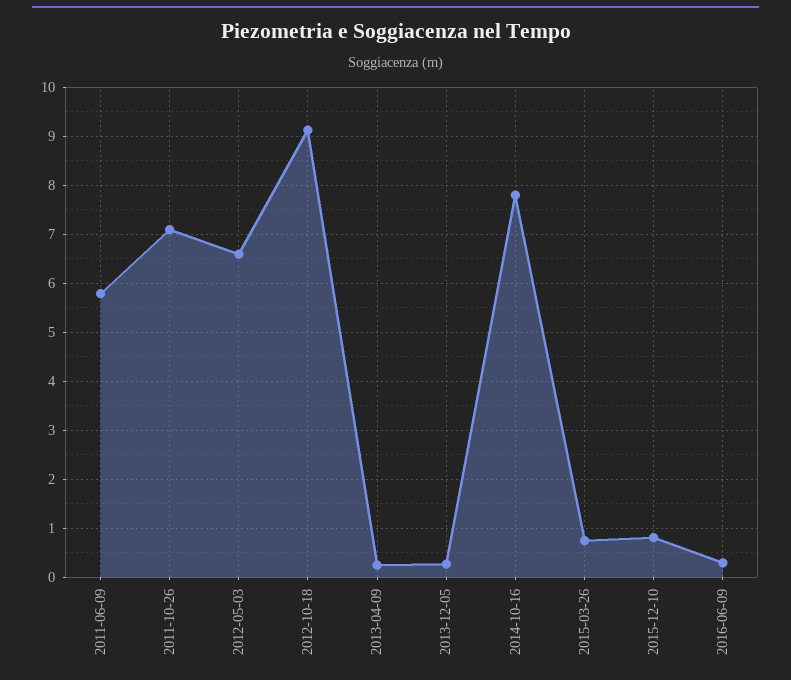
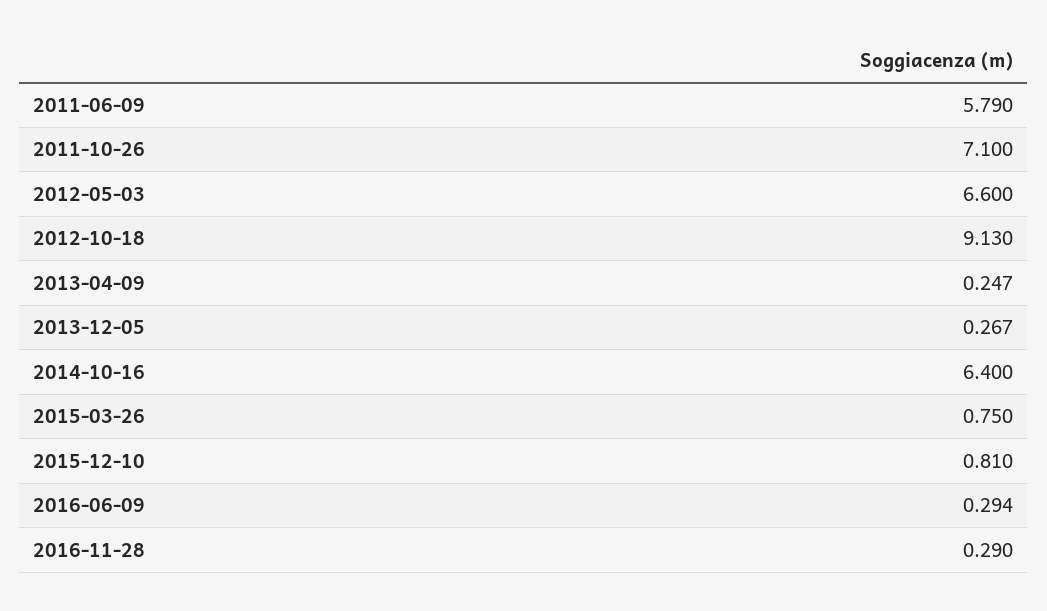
2014-10-16: 7.8 -> 6.4
2016-11-28: none -> 0.29

